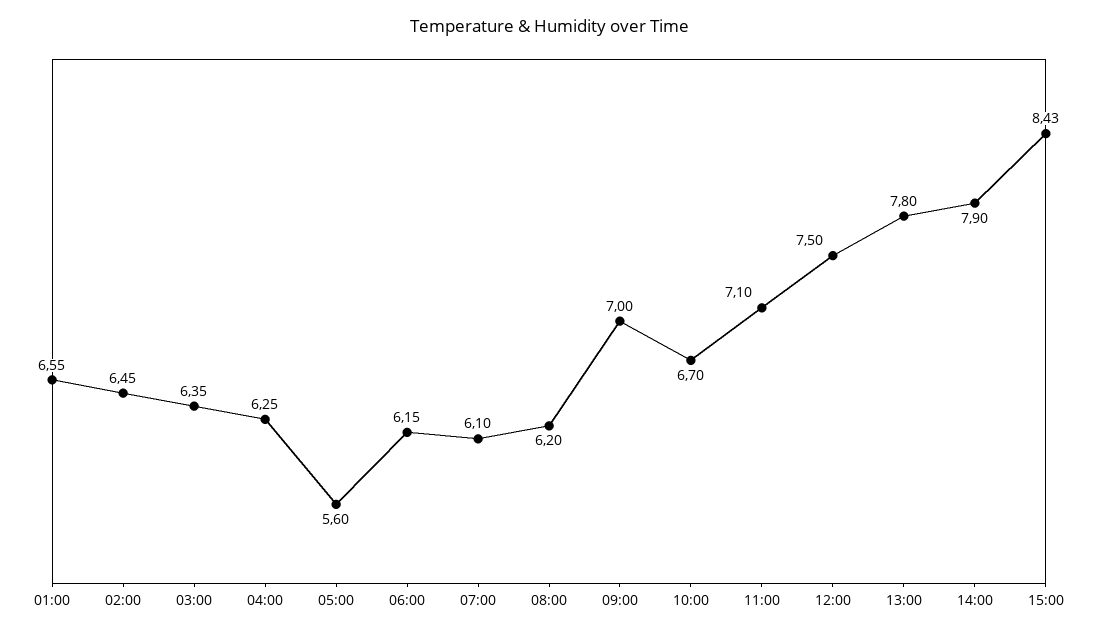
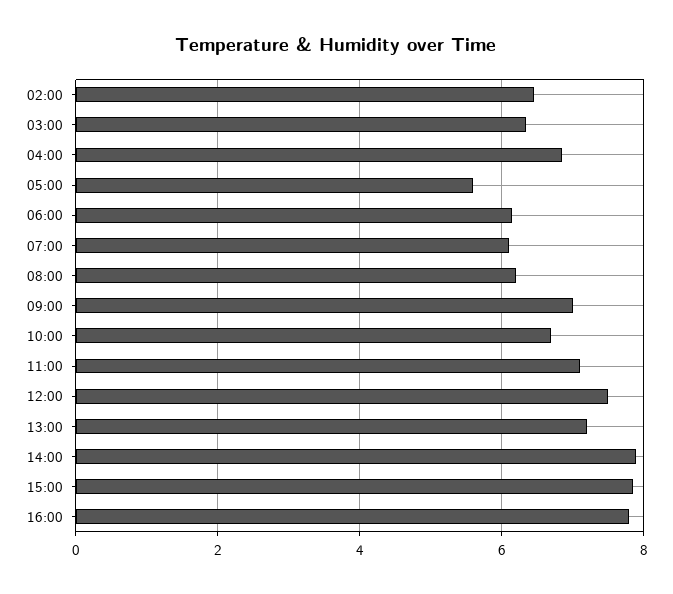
01:00: 6.55 -> none
04:00: 6.25 -> 6.8
13:00: 7.8 -> 7.2
15:00: 8.43 -> 7.8
16:00: none -> 7.8

